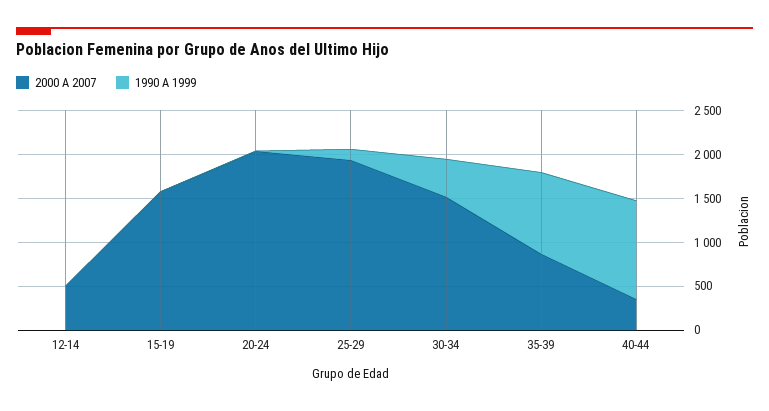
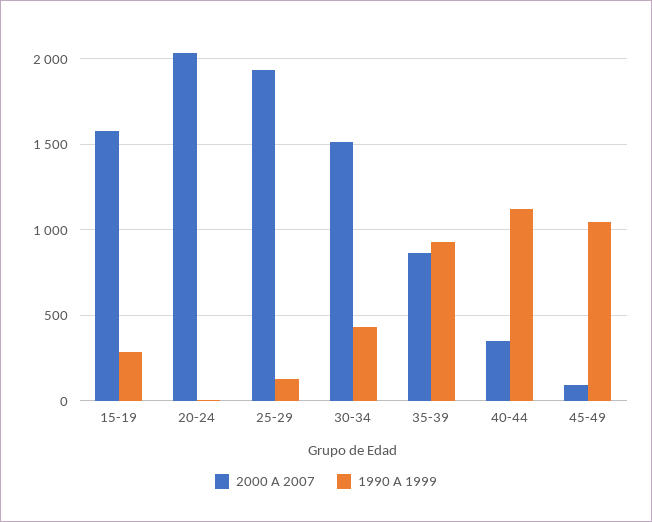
2000 A 2007, 12-14: 500 -> none
1990 A 1999, 12-14: 0 -> none
1990 A 1999, 15-19: 0 -> 300
2000 A 2007, 45-49: none -> 100
1990 A 1999, 45-49: none -> 1050

